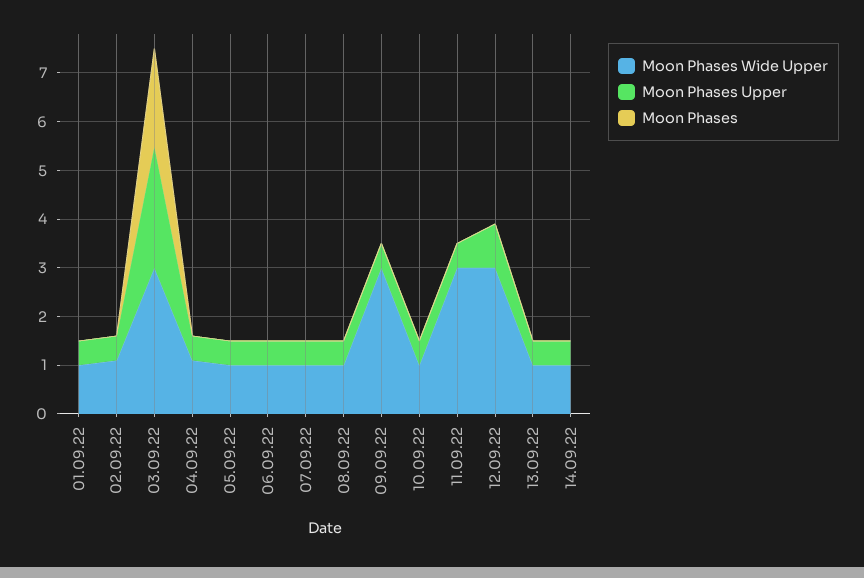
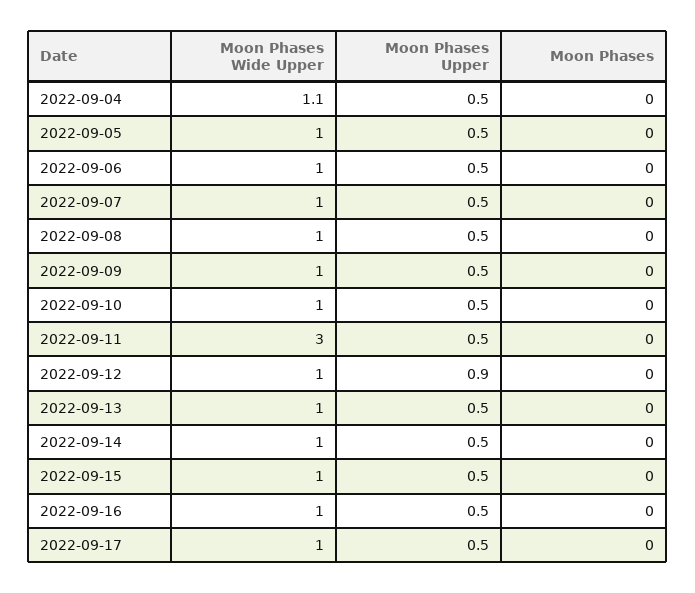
Moon Phases Wide Upper, 01.09.22: 1 -> none
Moon Phases Upper, 01.09.22: 0.5 -> none
Moon Phases, 01.09.22: 0 -> none
Moon Phases Wide Upper, 02.09.22: 1 -> none
Moon Phases Upper, 02.09.22: 0.5 -> none
Moon Phases, 02.09.22: 0 -> none
Moon Phases Wide Upper, 03.09.22: 3 -> none
Moon Phases Upper, 03.09.22: 2.5 -> none
Moon Phases, 03.09.22: 2 -> none
Moon Phases Wide Upper, 09.09.22: 3 -> 1
Moon Phases Wide Upper, 12.09.22: 3 -> 1
Moon Phases Wide Upper, 2022-09-15: none -> 1
Moon Phases Upper, 2022-09-15: none -> 0.5
Moon Phases, 2022-09-15: none -> 0
Moon Phases Wide Upper, 2022-09-16: none -> 1
Moon Phases Upper, 2022-09-16: none -> 0.5
Moon Phases, 2022-09-16: none -> 0
Moon Phases Wide Upper, 2022-09-17: none -> 1
Moon Phases Upper, 2022-09-17: none -> 0.5
Moon Phases, 2022-09-17: none -> 0

